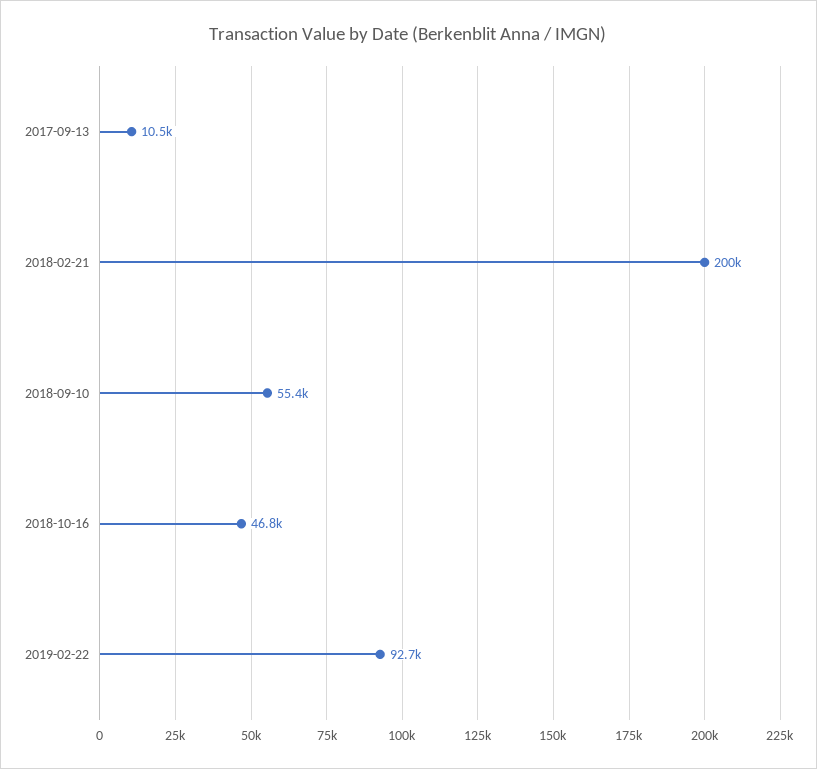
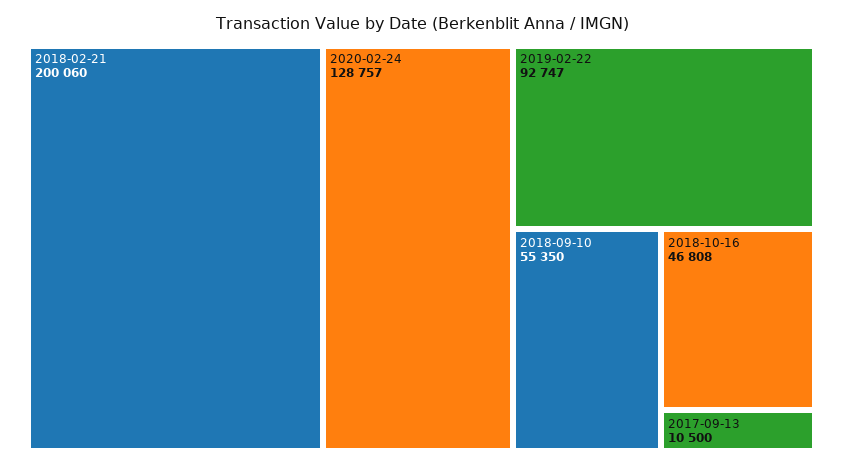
2020-02-24: none -> 128757

